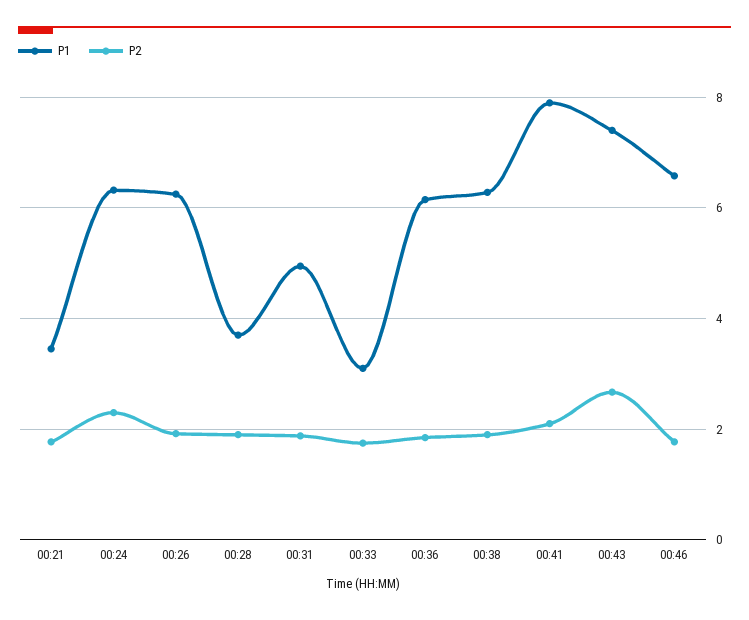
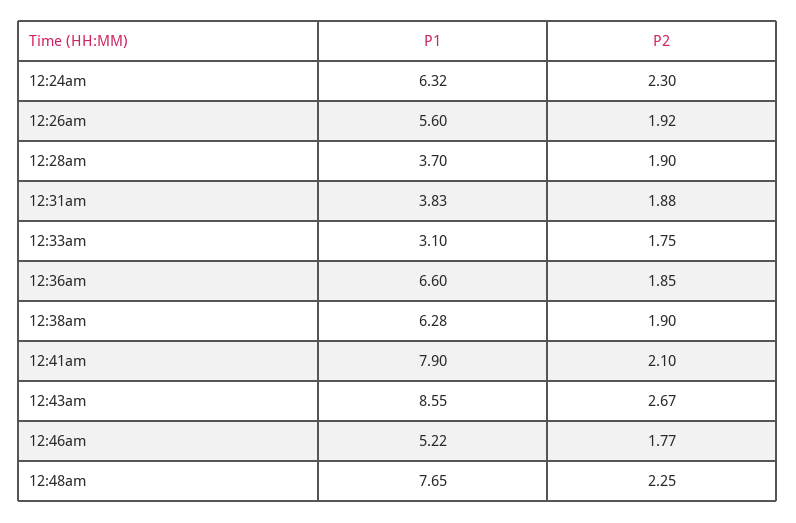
P1, 00:21: 3.4 -> none
P2, 00:21: 1.8 -> none
P1, 00:26: 6.2 -> 5.6
P1, 00:31: 5 -> 3.83
P1, 00:36: 6.2 -> 6.6
P1, 00:43: 7.4 -> 8.55
P1, 00:46: 6.6 -> 5.22
P1, 12:48am: none -> 7.65
P2, 12:48am: none -> 2.25

